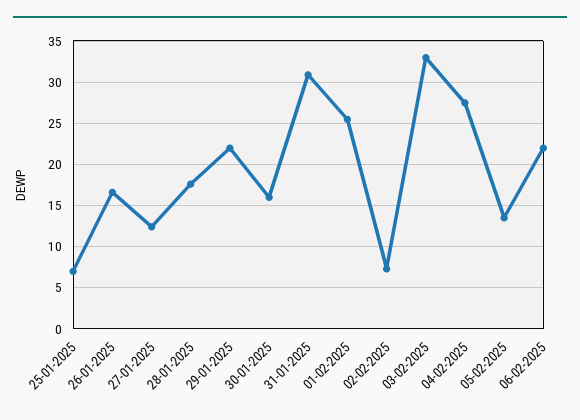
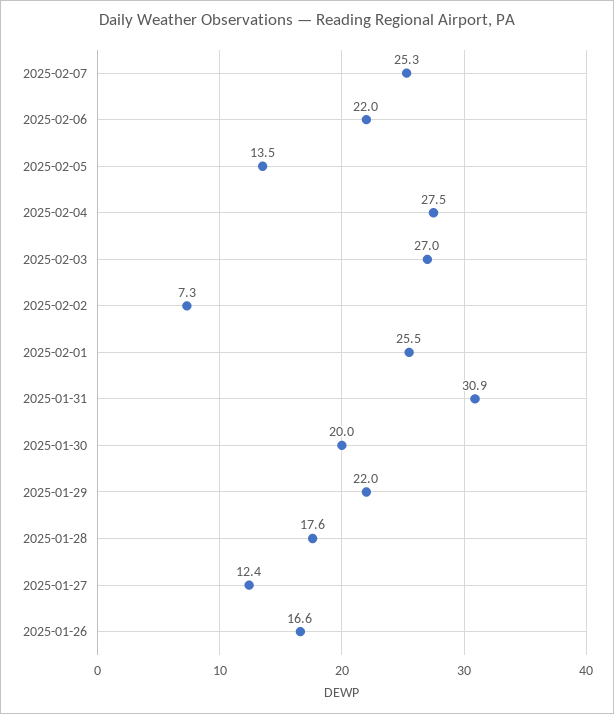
25-01-2025: 7 -> none
30-01-2025: 16 -> 20
03-02-2025: 33 -> 27
2025-02-07: none -> 25.3

